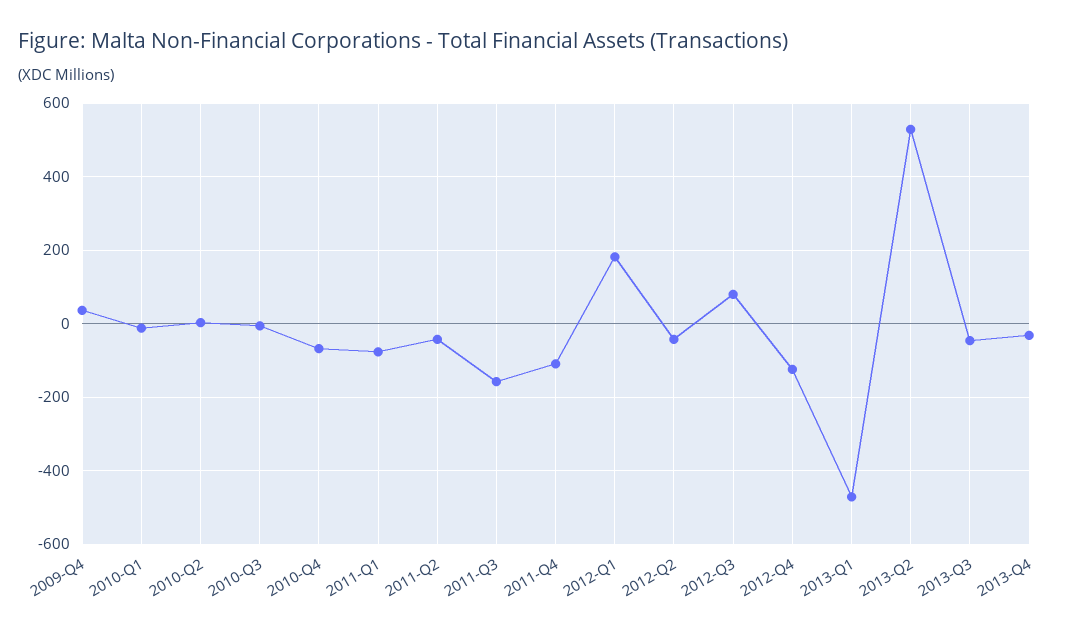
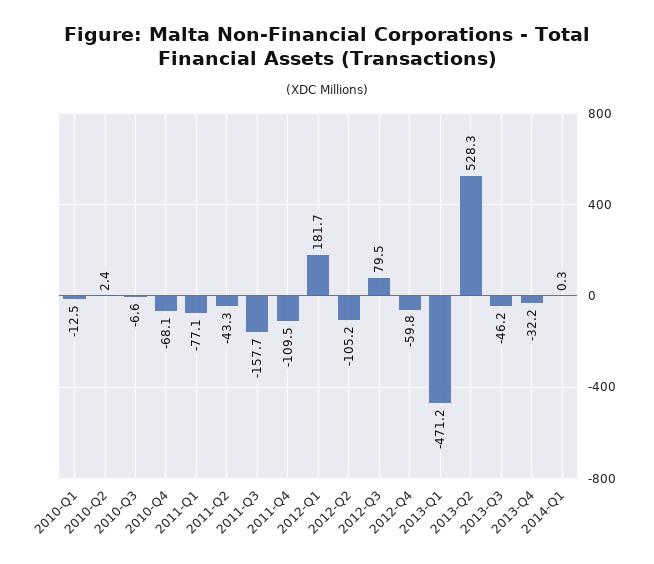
2009-Q4: 40 -> none
2012-Q2: -40 -> -105.2
2012-Q4: -120 -> -59.8
2014-Q1: none -> 0.3

